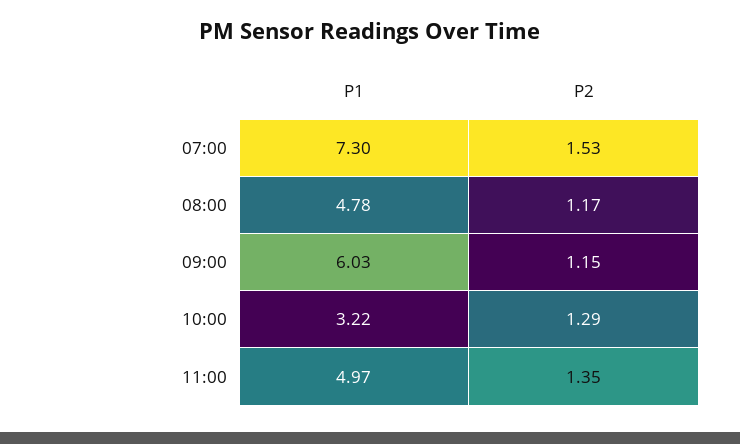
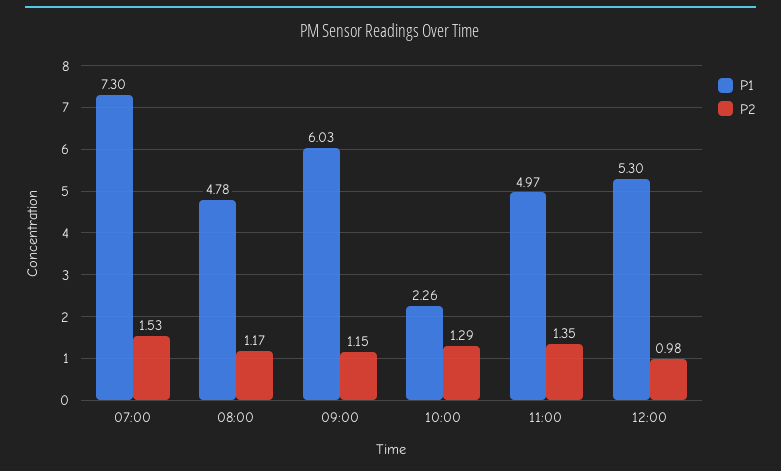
P1, 10:00: 3.22 -> 2.26
P1, 12:00: none -> 5.3
P2, 12:00: none -> 0.98

